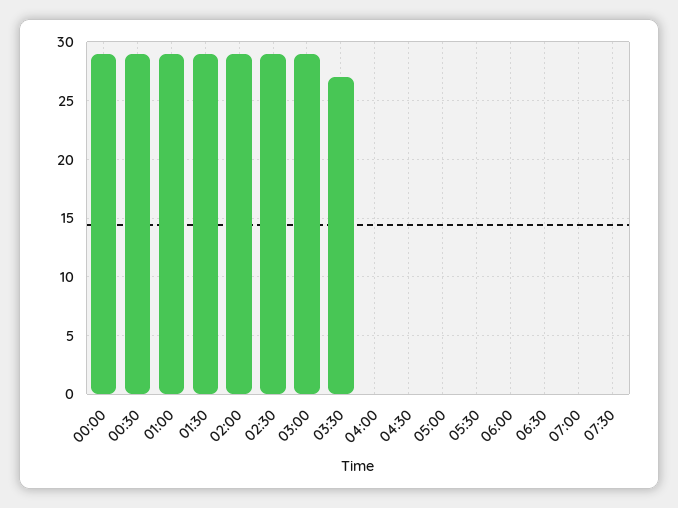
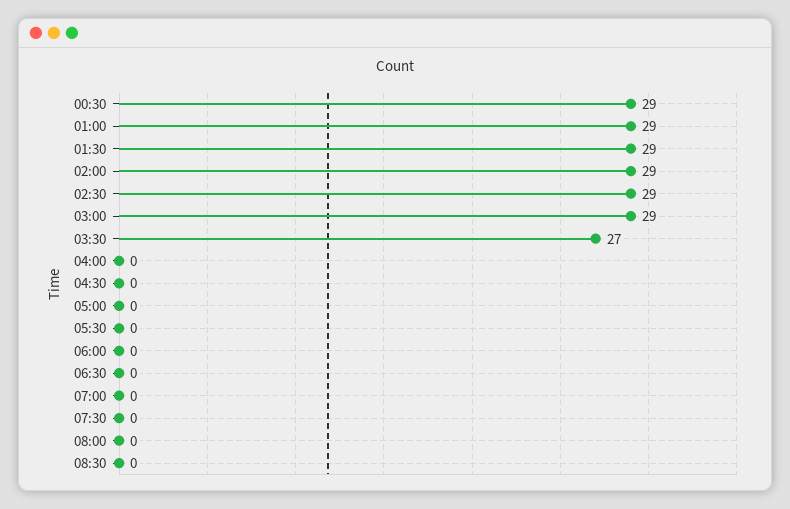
00:00: 29 -> none
08:00: none -> 0
08:30: none -> 0

